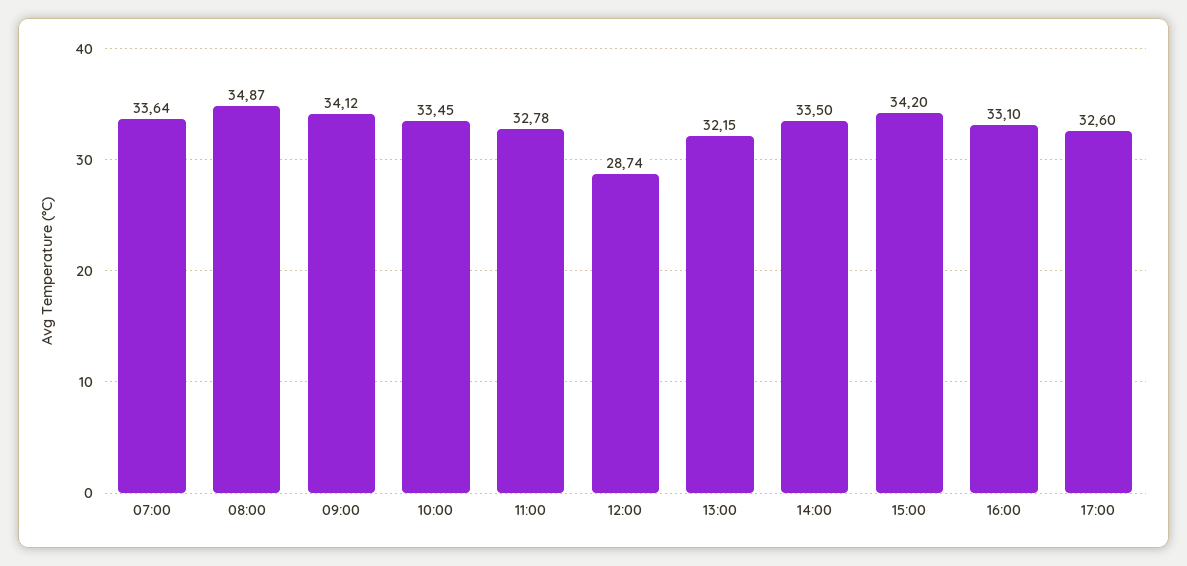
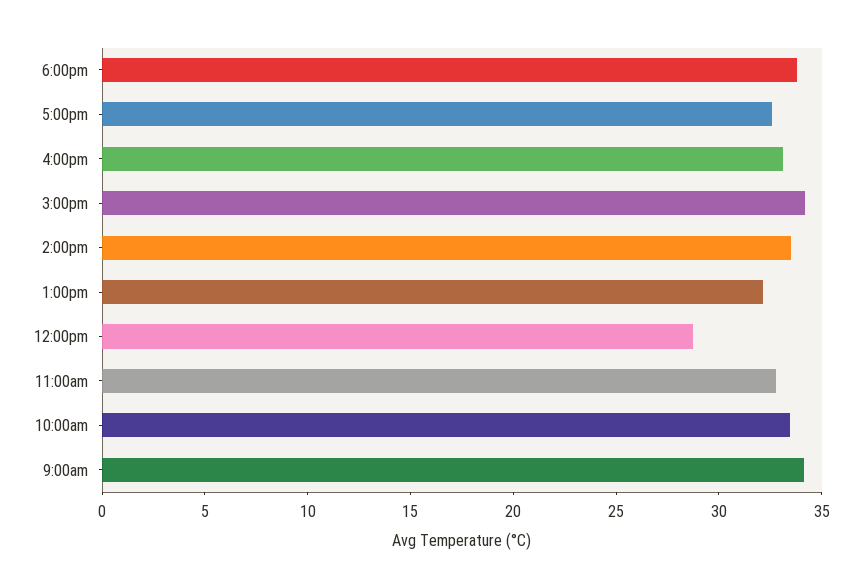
07:00: 33.64 -> none
08:00: 34.87 -> none
6:00pm: none -> 34

